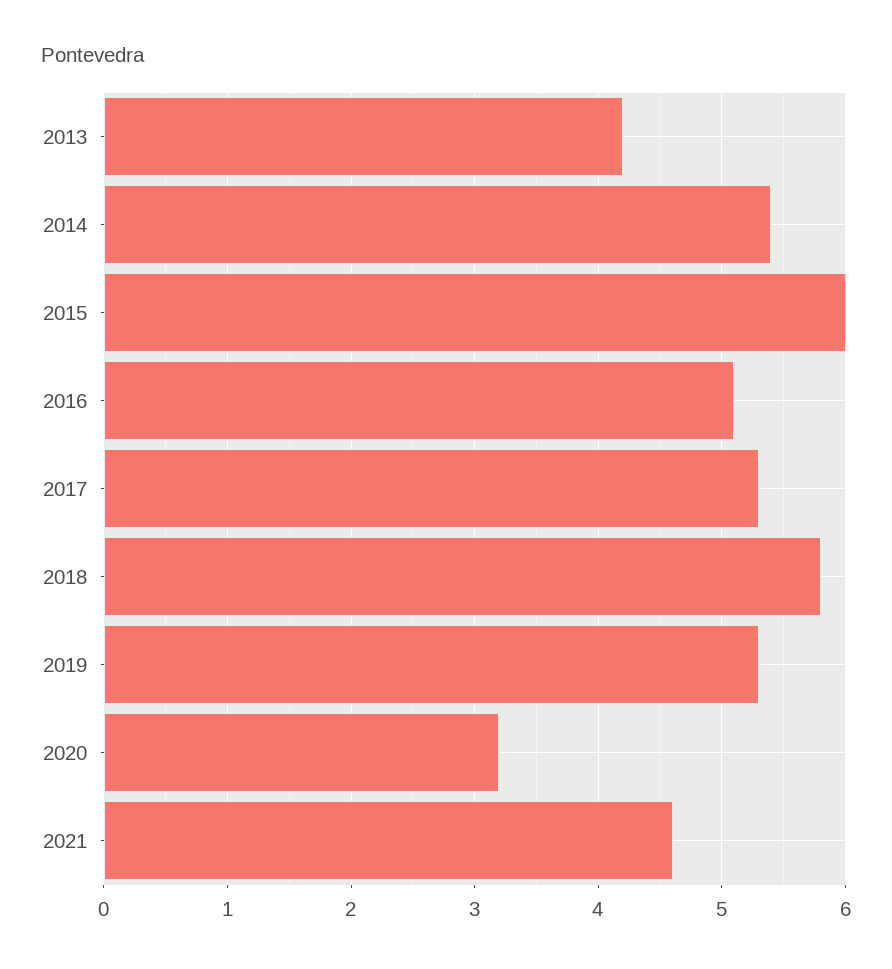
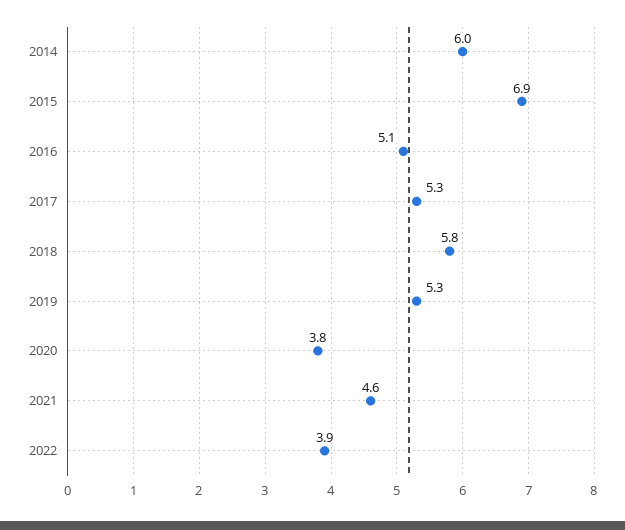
2013: 4.2 -> none
2014: 5.4 -> 6
2015: 6 -> 6.9
2020: 3.2 -> 3.8
2022: none -> 3.9

